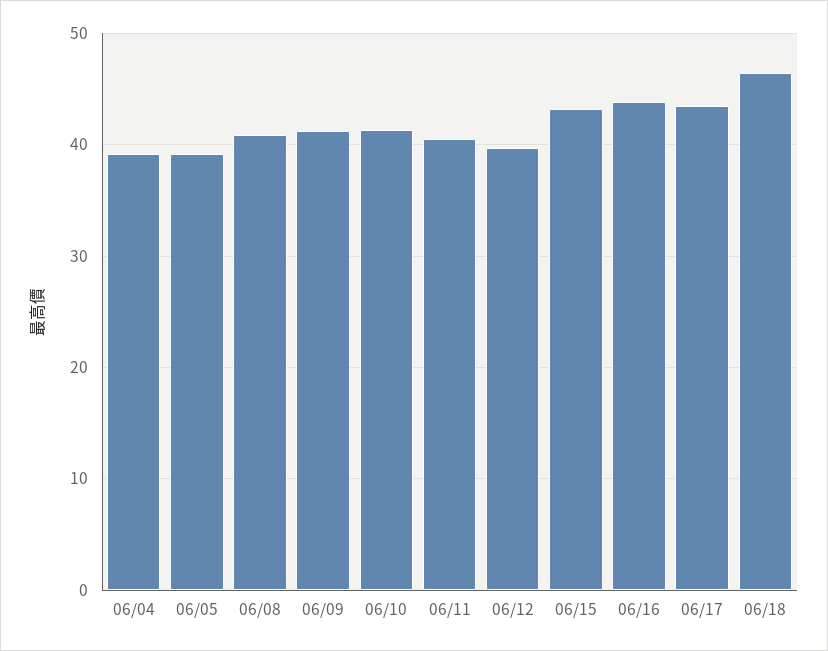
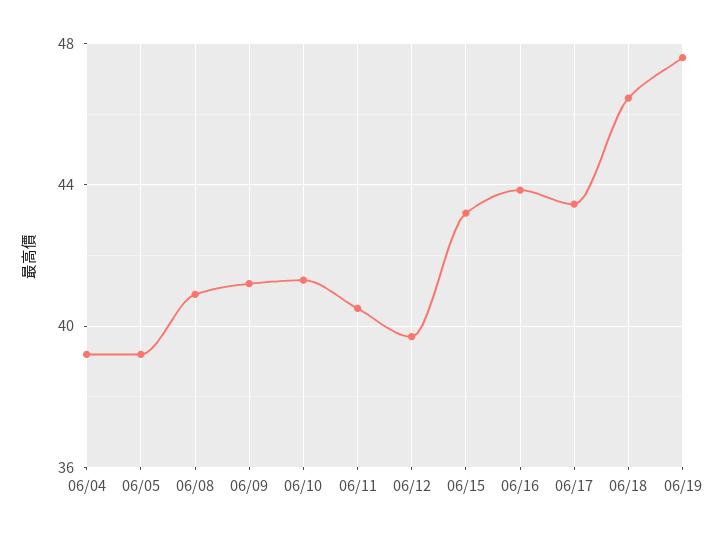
06/19: none -> 47.5

